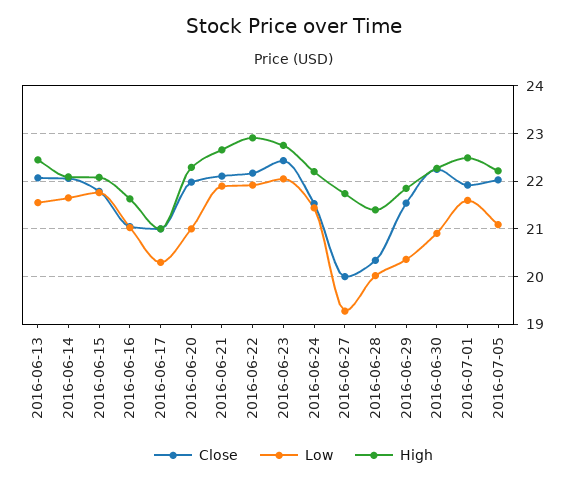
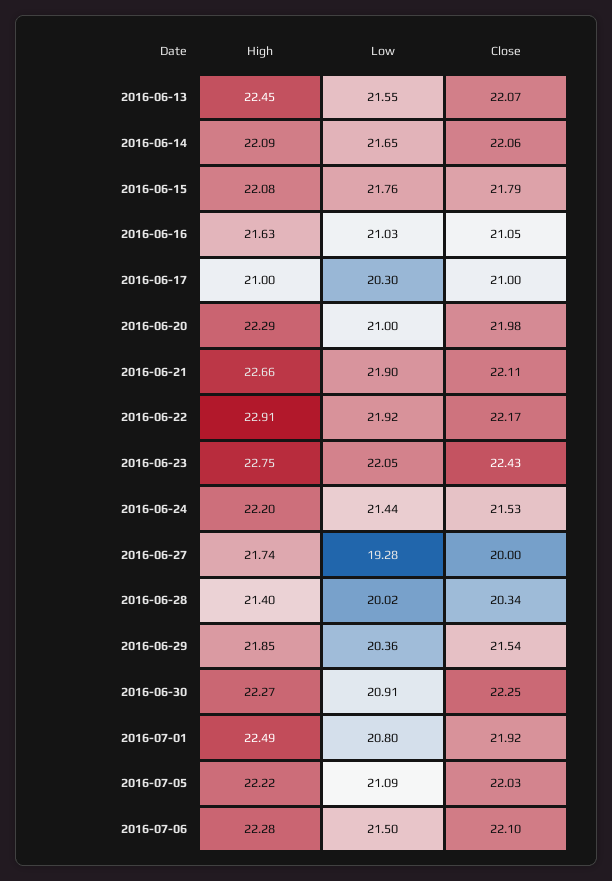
Low, 2016-07-01: 21.6 -> 20.8
High, 2016-07-06: none -> 22.28
Low, 2016-07-06: none -> 21.5
Close, 2016-07-06: none -> 22.1

